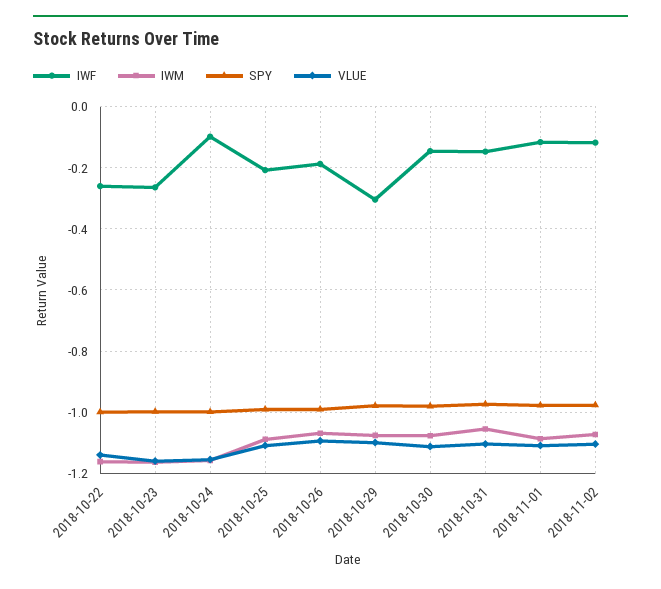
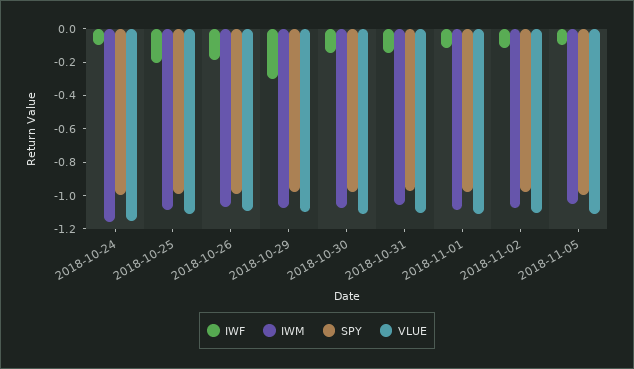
IWF, 2018-10-22: -0.26 -> none
IWM, 2018-10-22: -1.16 -> none
SPY, 2018-10-22: -1 -> none
VLUE, 2018-10-22: -1.14 -> none
IWF, 2018-10-23: -0.26 -> none
IWM, 2018-10-23: -1.16 -> none
SPY, 2018-10-23: -1 -> none
VLUE, 2018-10-23: -1.16 -> none
IWF, 2018-11-05: none -> -0.1
IWM, 2018-11-05: none -> -1.05
SPY, 2018-11-05: none -> -1
VLUE, 2018-11-05: none -> -1.1

